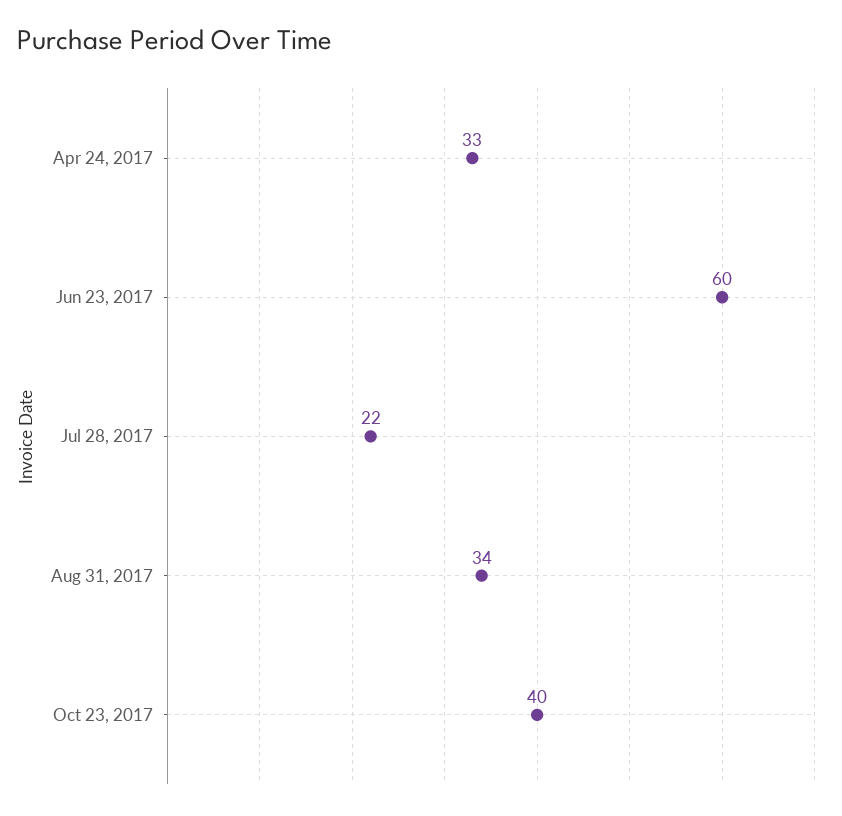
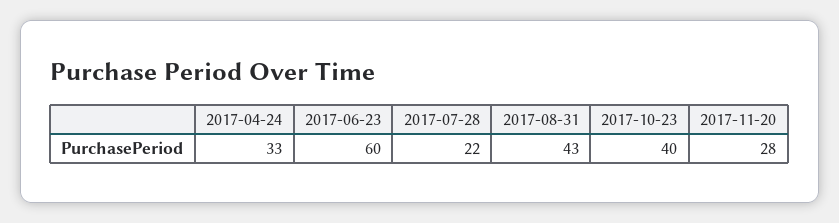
Aug 31, 2017: 34 -> 43
2017-11-20: none -> 28

